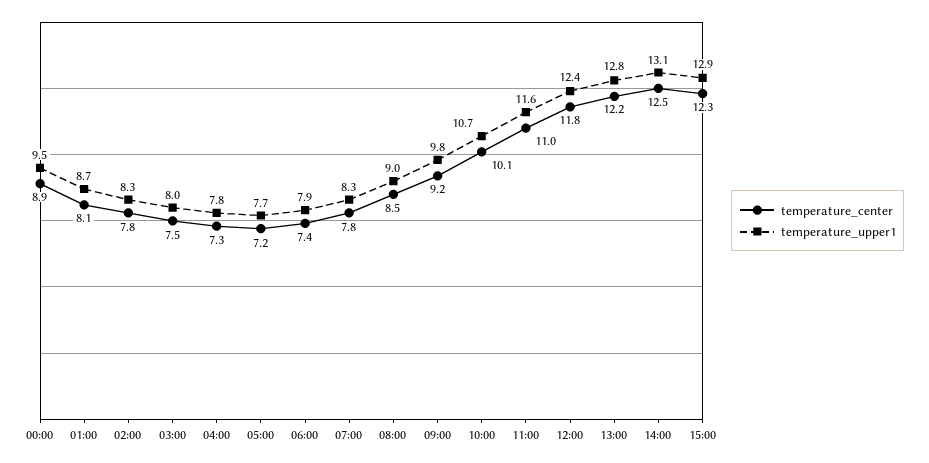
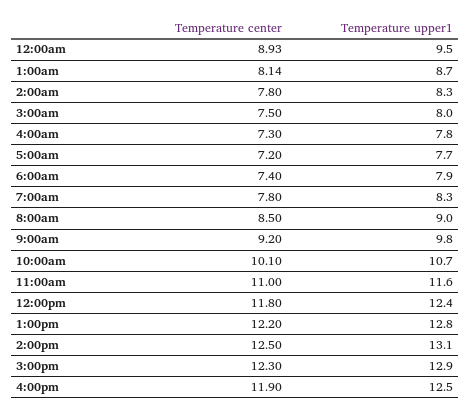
temperature_center, 4:00pm: none -> 11.9
temperature_upper1, 4:00pm: none -> 12.5

